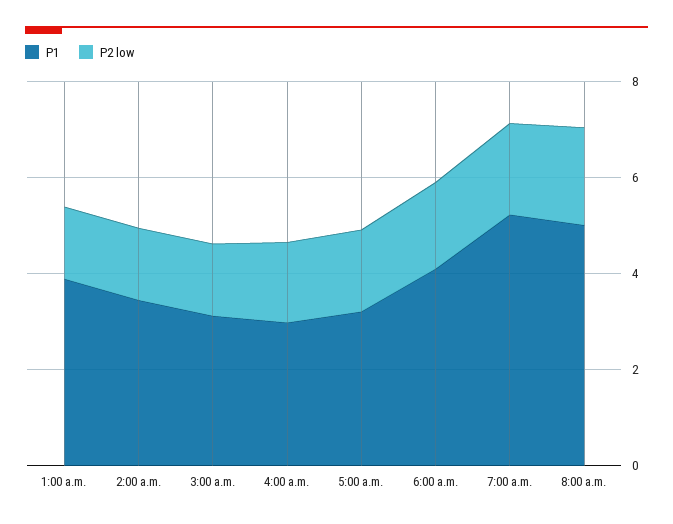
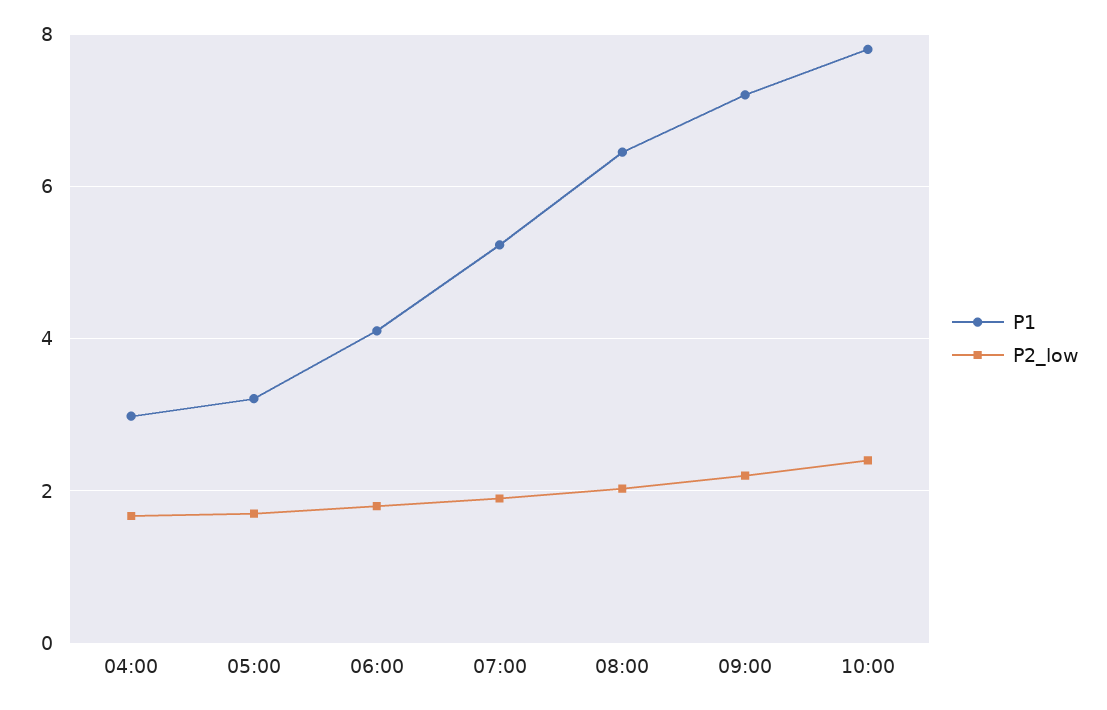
P1, 1:00 a.m.: 4 -> none
P2 low, 1:00 a.m.: 1.5 -> none
P1, 2:00 a.m.: 3.5 -> none
P2 low, 2:00 a.m.: 1.5 -> none
P1, 3:00 a.m.: 3 -> none
P2 low, 3:00 a.m.: 1.5 -> none
P1, 8:00 a.m.: 5 -> 6.4
P1, 09:00: none -> 7.2
P2 low, 09:00: none -> 2.2
P1, 10:00: none -> 7.8
P2 low, 10:00: none -> 2.4

